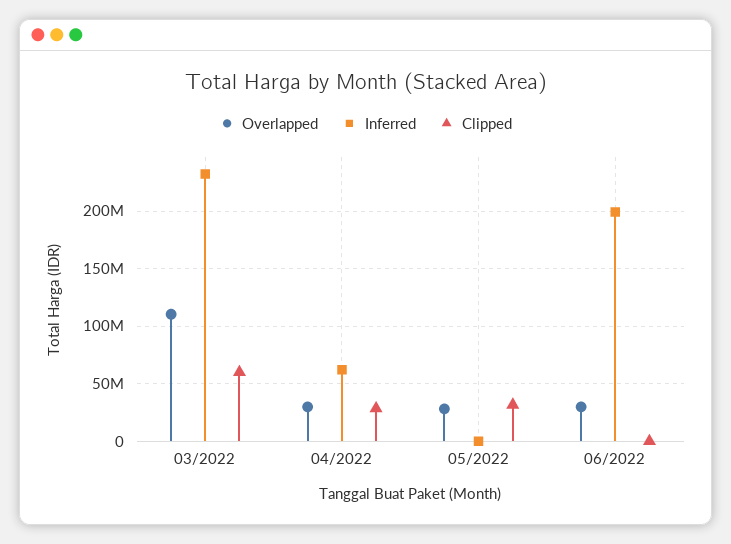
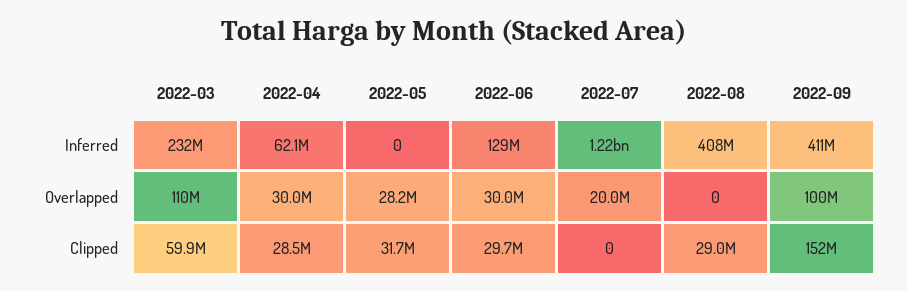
Inferred, 06/2022: 200000000 -> 129000000
Clipped, 06/2022: 0 -> 29700000
Inferred, 2022-07: none -> 1220000000
Inferred, 2022-08: none -> 408000000
Inferred, 2022-09: none -> 411000000
Overlapped, 2022-07: none -> 20000000
Overlapped, 2022-08: none -> 0
Overlapped, 2022-09: none -> 100000000
Clipped, 2022-07: none -> 0
Clipped, 2022-08: none -> 29000000
Clipped, 2022-09: none -> 152000000

